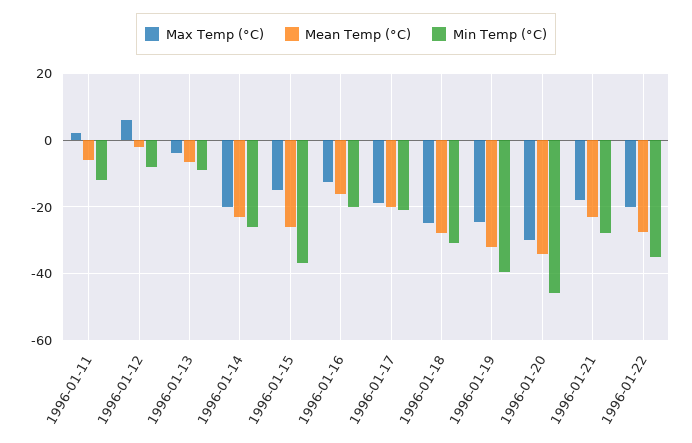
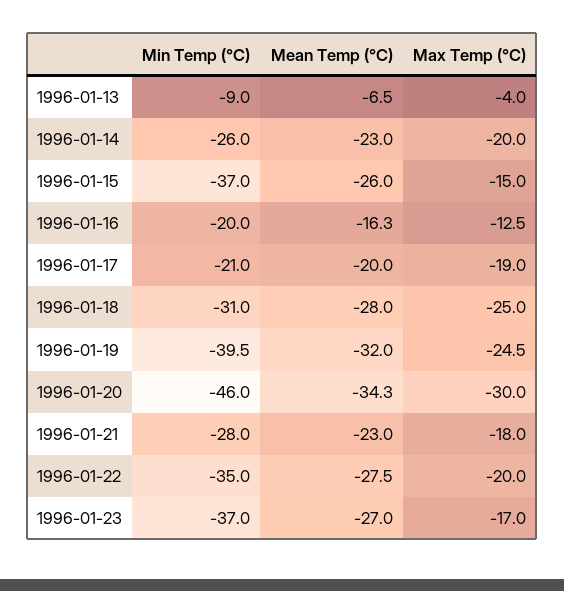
Max Temp (°C), 1996-01-11: 2 -> none
Mean Temp (°C), 1996-01-11: -6 -> none
Min Temp (°C), 1996-01-11: -12 -> none
Max Temp (°C), 1996-01-12: 6 -> none
Mean Temp (°C), 1996-01-12: -2 -> none
Min Temp (°C), 1996-01-12: -8 -> none
Min Temp (°C), 1996-01-23: none -> -37
Mean Temp (°C), 1996-01-23: none -> -27
Max Temp (°C), 1996-01-23: none -> -17

